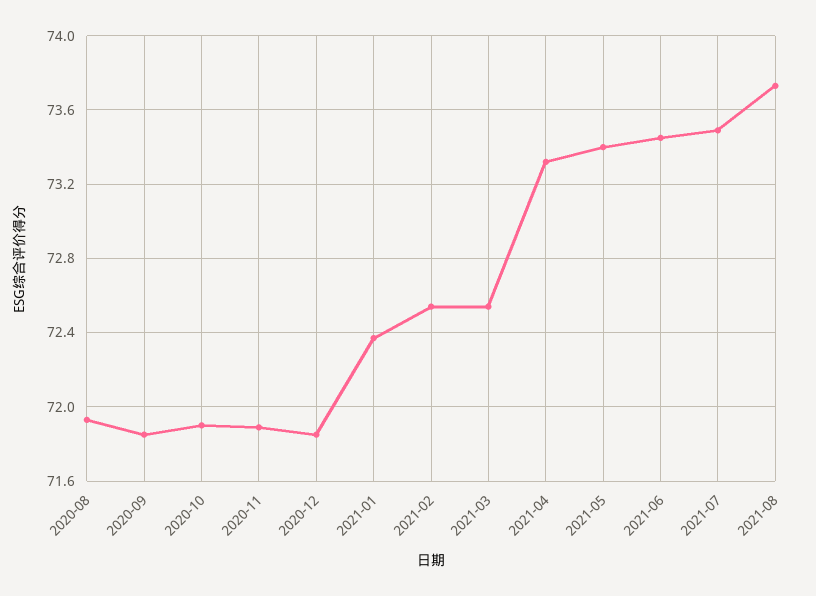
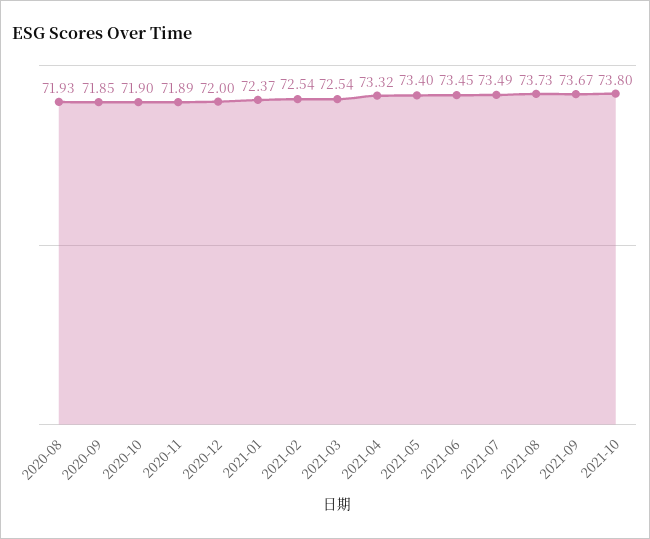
2020-12: 71.85 -> 72
2021-09: none -> 73.67
2021-10: none -> 73.8

